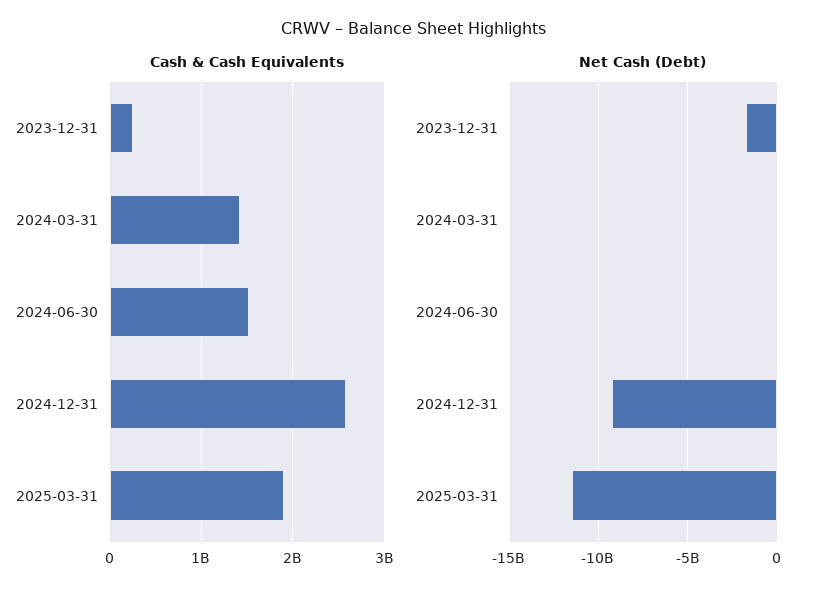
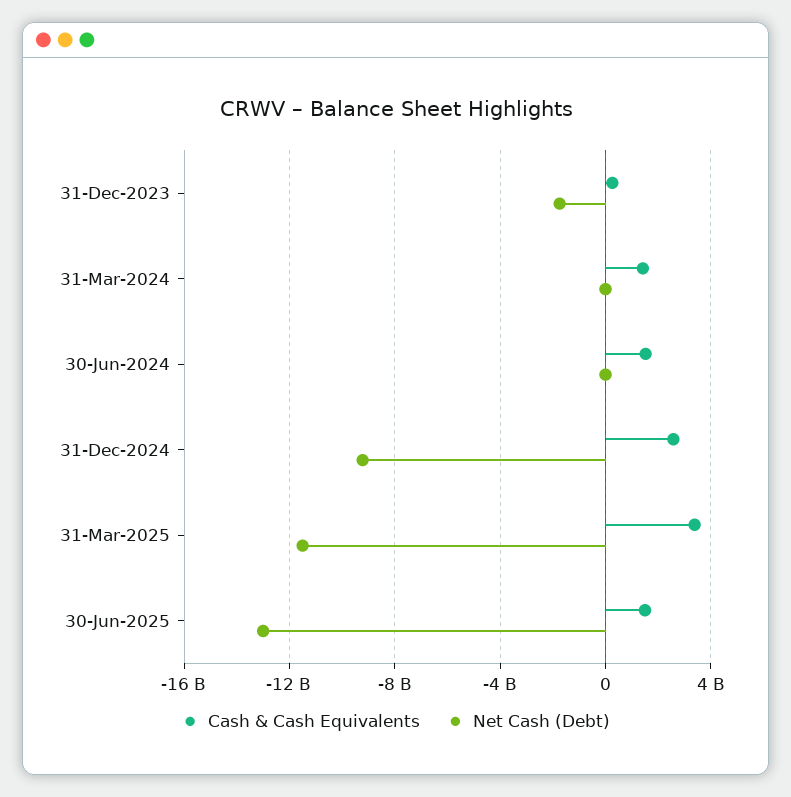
Cash & Cash Equivalents, 2025-03-31: 1900000000 -> 3500000000
Cash & Cash Equivalents, 30-Jun-2025: none -> 1500000000
Net Cash (Debt), 30-Jun-2025: none -> -13000000000

